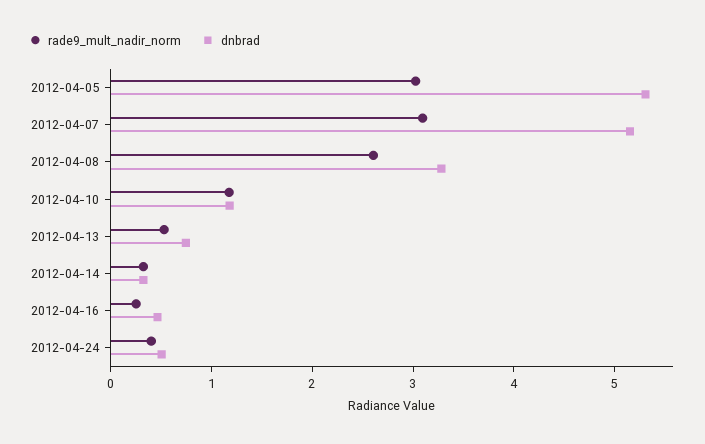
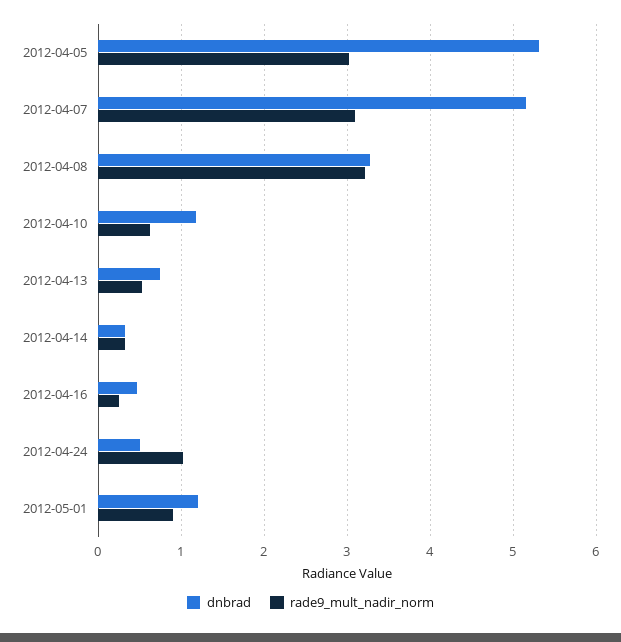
rade9_mult_nadir_norm, 2012-04-08: 2.6 -> 3.2
rade9_mult_nadir_norm, 2012-04-10: 1.2 -> 0.6
rade9_mult_nadir_norm, 2012-04-24: 0.4 -> 1
dnbrad, 2012-05-01: none -> 1.2
rade9_mult_nadir_norm, 2012-05-01: none -> 0.9

